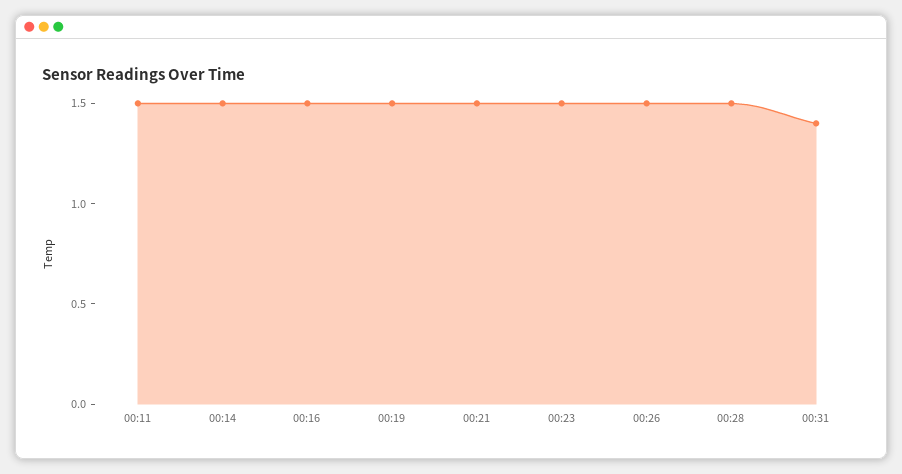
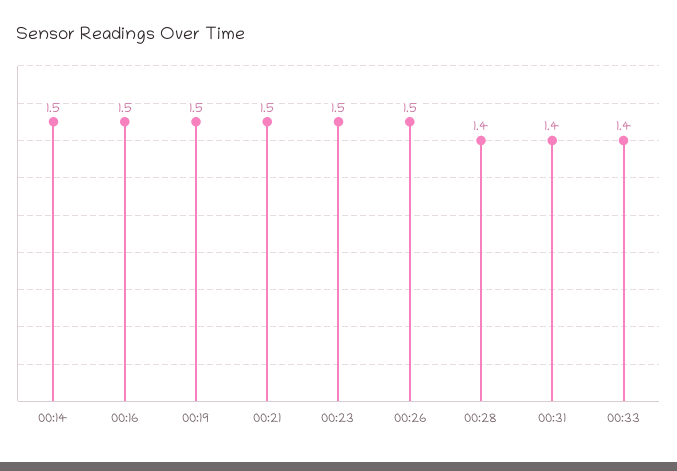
00:11: 1.5 -> none
00:28: 1.5 -> 1.4
00:33: none -> 1.4

